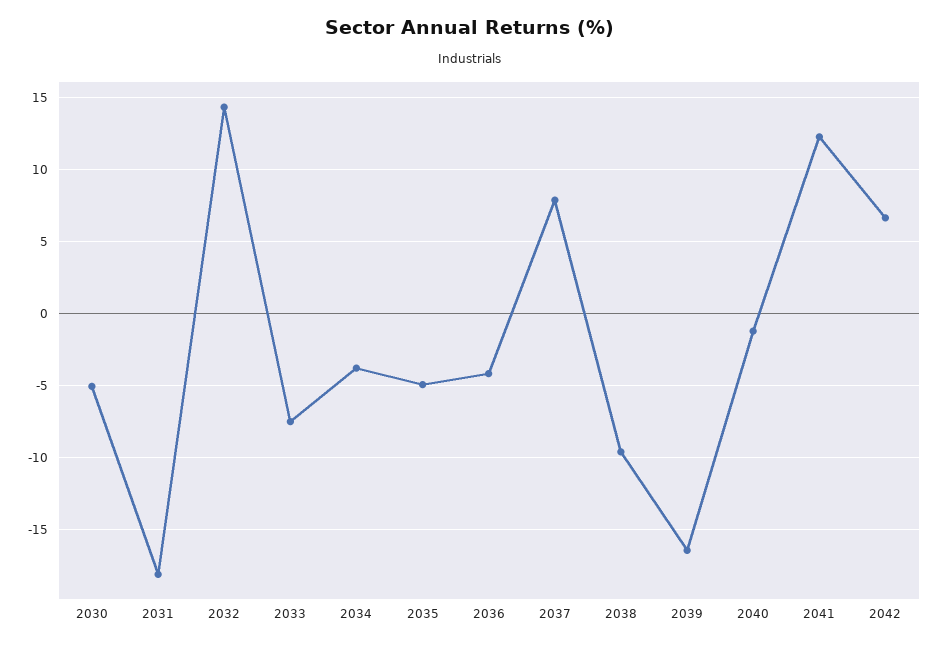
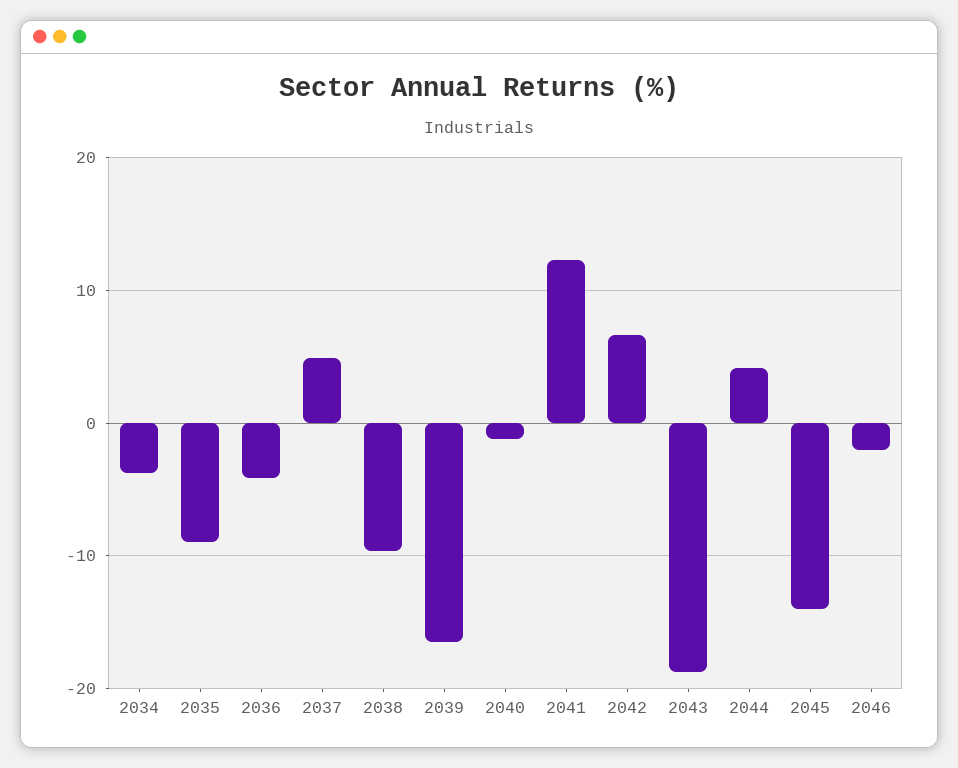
2030: -5 -> none
2031: -18 -> none
2032: 14.5 -> none
2033: -7.5 -> none
2035: -5 -> -9
2037: 8 -> 5
2043: none -> -19
2044: none -> 4
2045: none -> -14
2046: none -> -2

